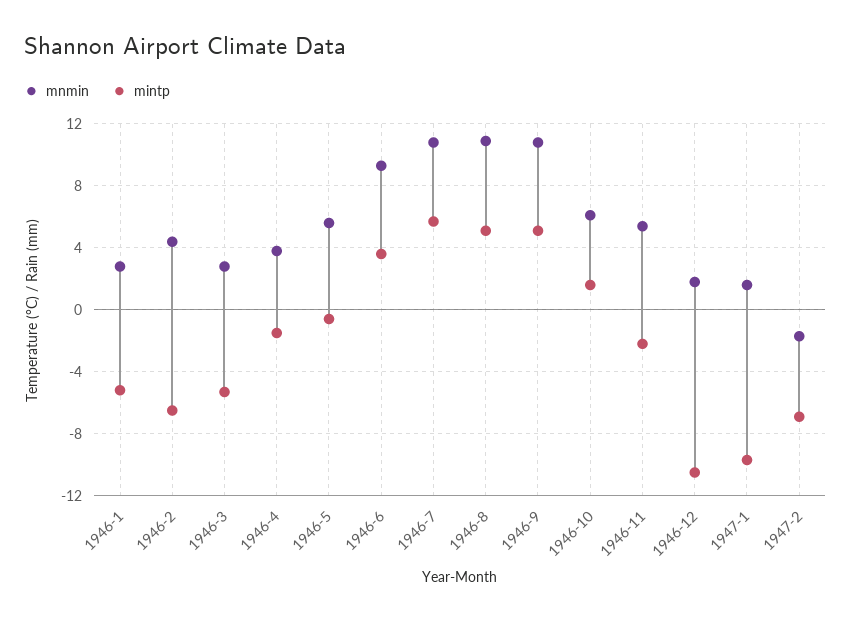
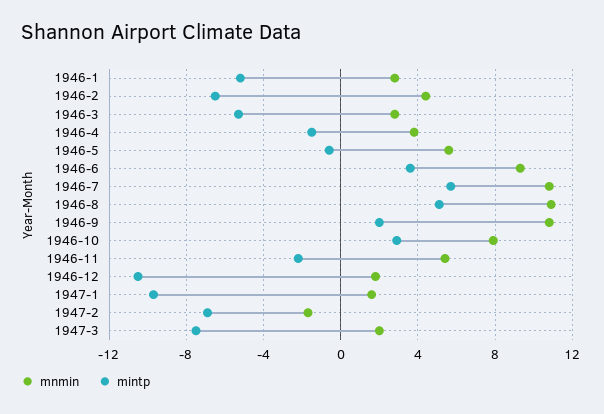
mintp, 1946-9: 5 -> 2
mnmin, 1946-10: 6 -> 8
mintp, 1946-10: 1.5 -> 3
mnmin, 1947-3: none -> 2
mintp, 1947-3: none -> -7.5

